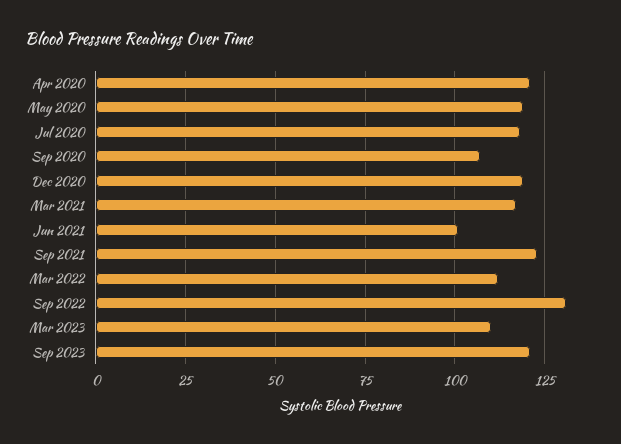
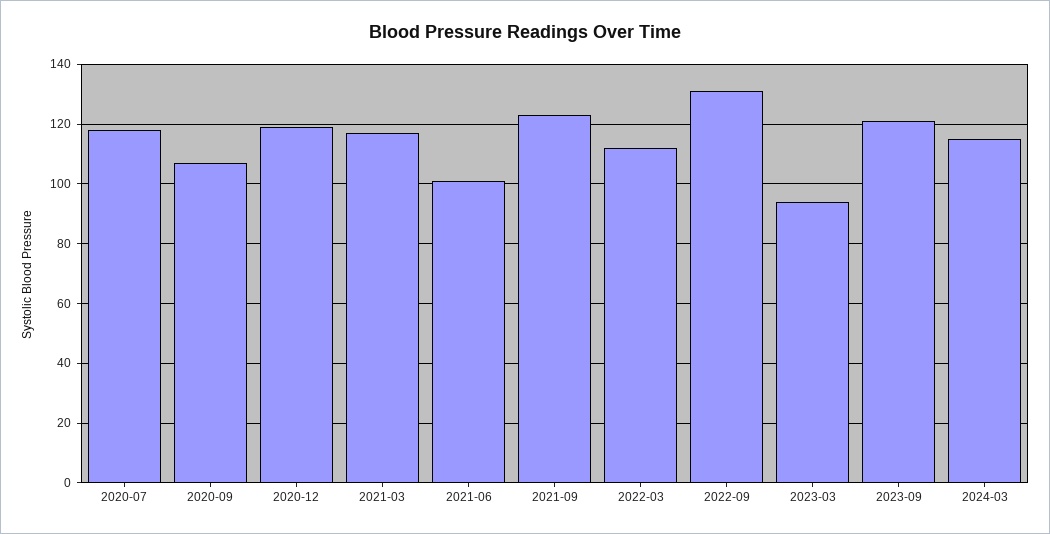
Apr 2020: 120 -> none
May 2020: 120 -> none
Mar 2023: 110 -> 95
2024-03: none -> 115

